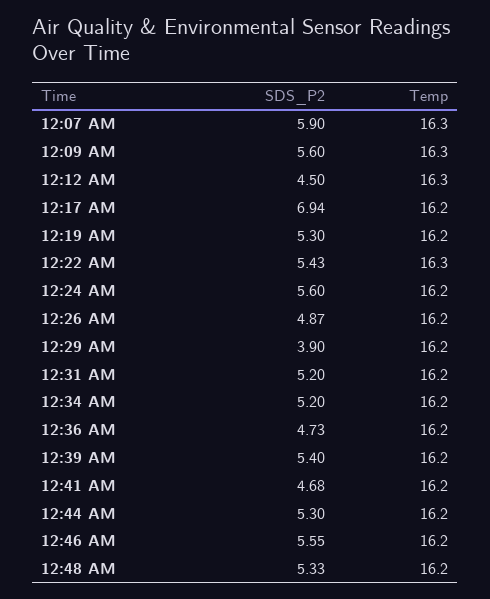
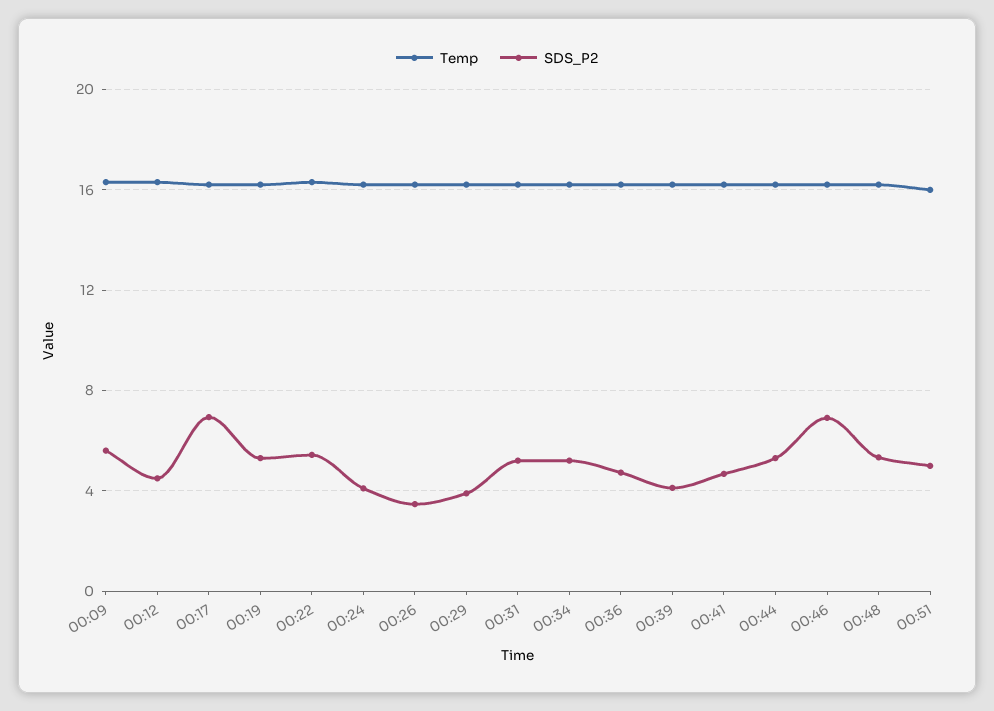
SDS_P2, 12:07 AM: 5.9 -> none
Temp, 12:07 AM: 16.3 -> none
SDS_P2, 12:24 AM: 5.6 -> 4
SDS_P2, 12:26 AM: 4.87 -> 3.5
SDS_P2, 12:39 AM: 5.4 -> 4
SDS_P2, 12:46 AM: 5.55 -> 7
Temp, 00:51: none -> 16
SDS_P2, 00:51: none -> 5

